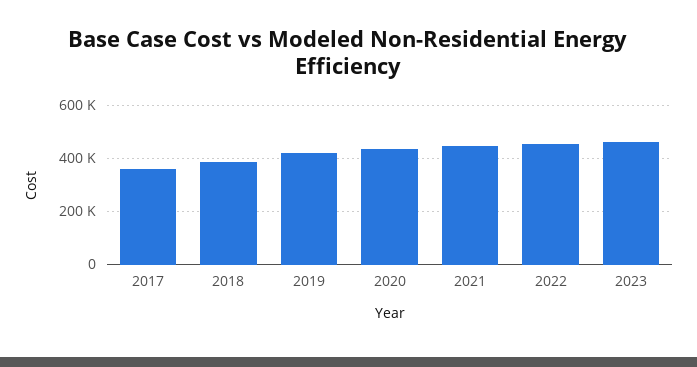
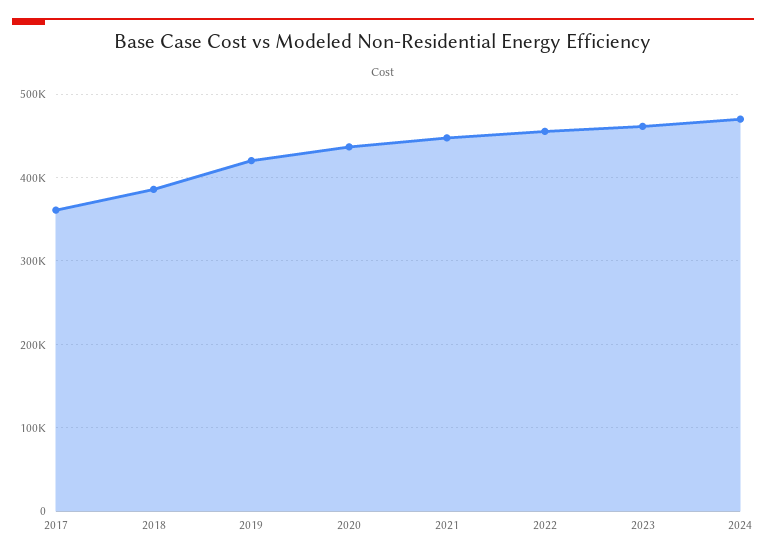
2024: none -> 470000

